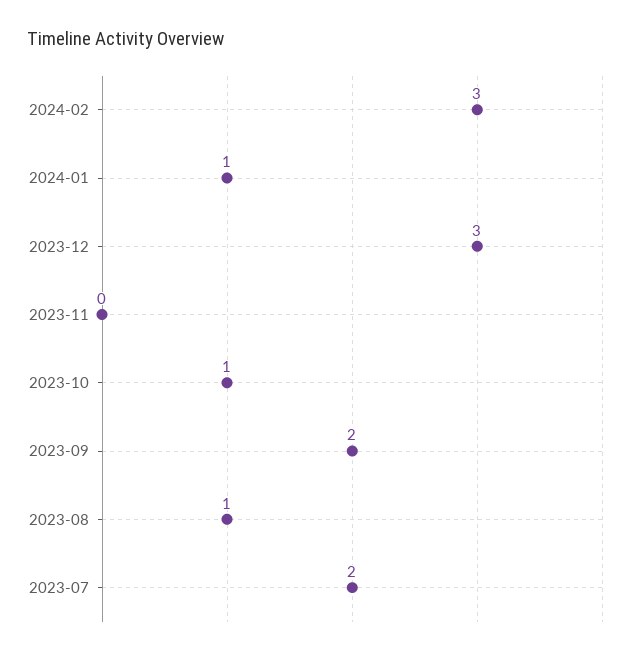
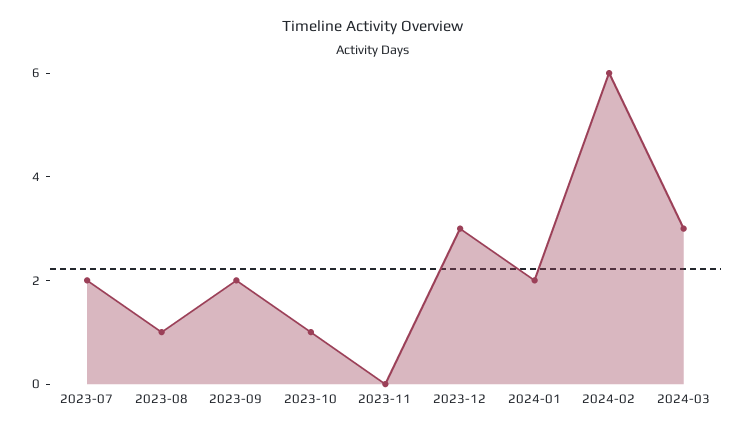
2024-02: 3 -> 6
2024-01: 1 -> 2
2024-03: none -> 3

